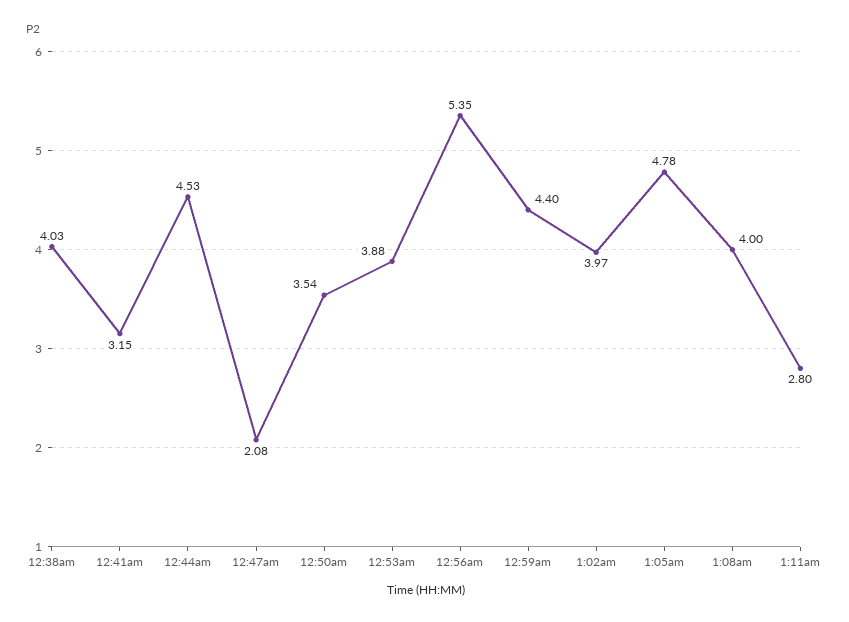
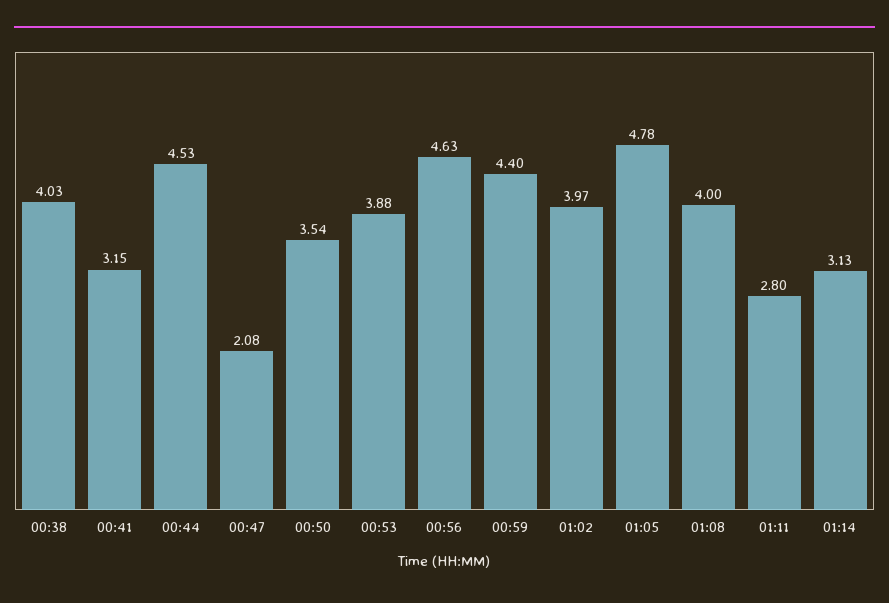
12:56am: 5.35 -> 4.63
01:14: none -> 3.13

